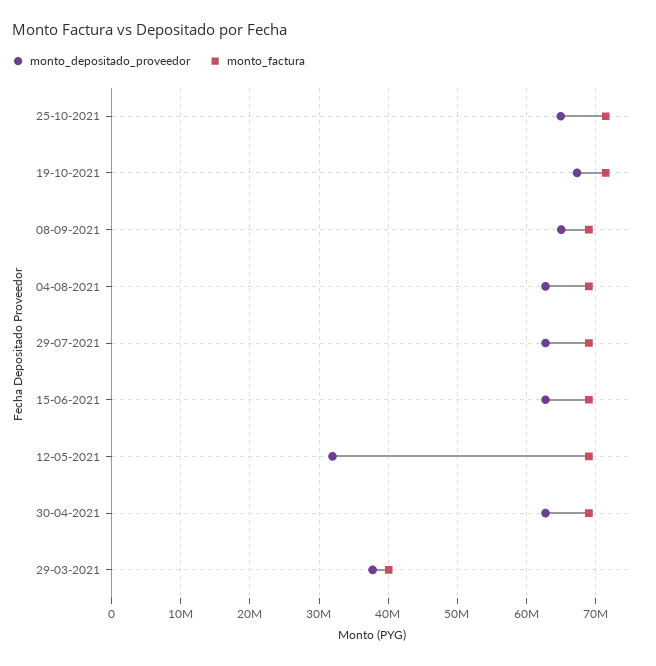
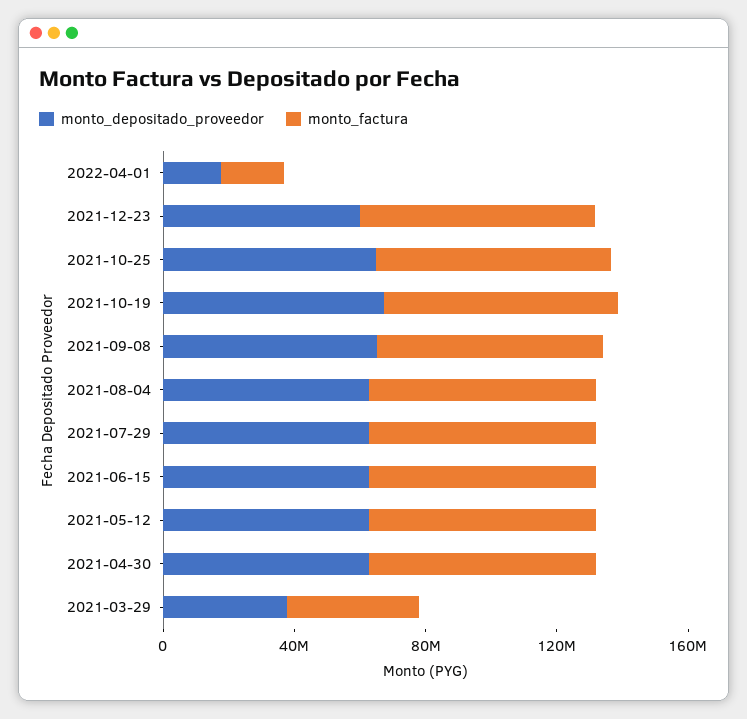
monto_depositado_proveedor, 12-05-2021: 32000000 -> 60000000
monto_depositado_proveedor, 2022-04-01: none -> 20000000
monto_factura, 2022-04-01: none -> 20000000
monto_depositado_proveedor, 2021-12-23: none -> 60000000
monto_factura, 2021-12-23: none -> 70000000

